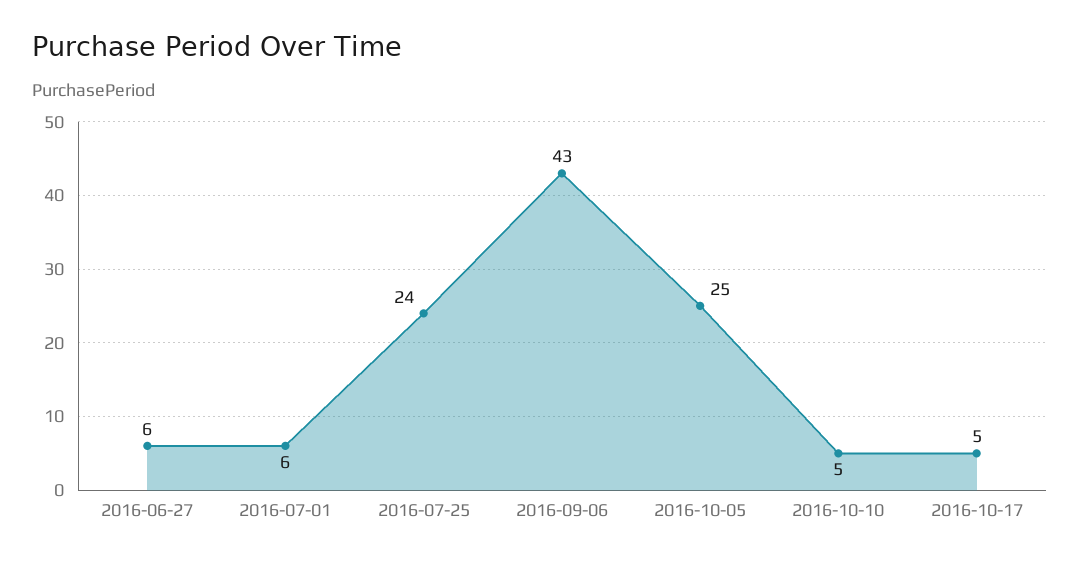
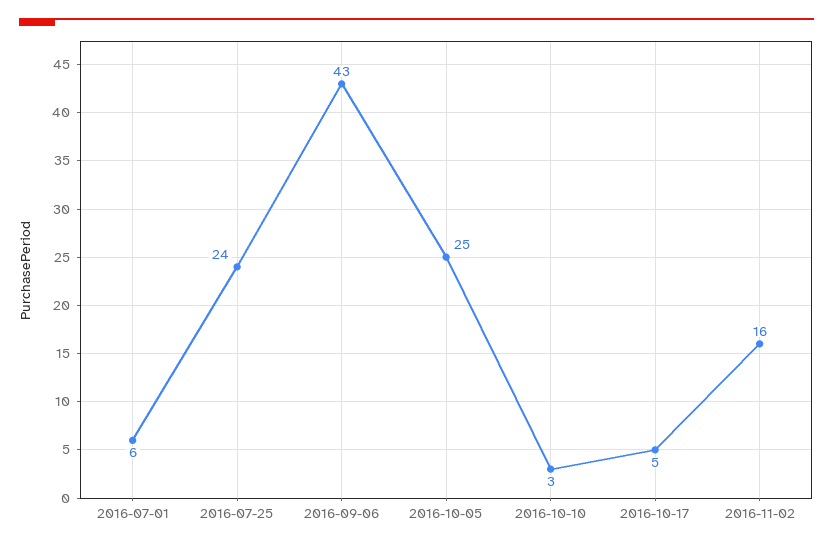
2016-06-27: 6 -> none
2016-10-10: 5 -> 3
2016-11-02: none -> 16

